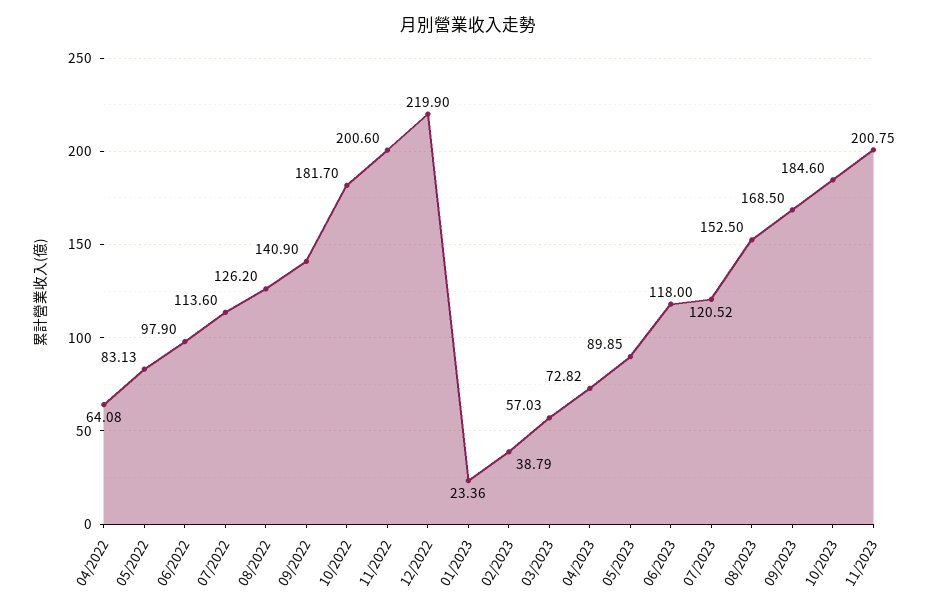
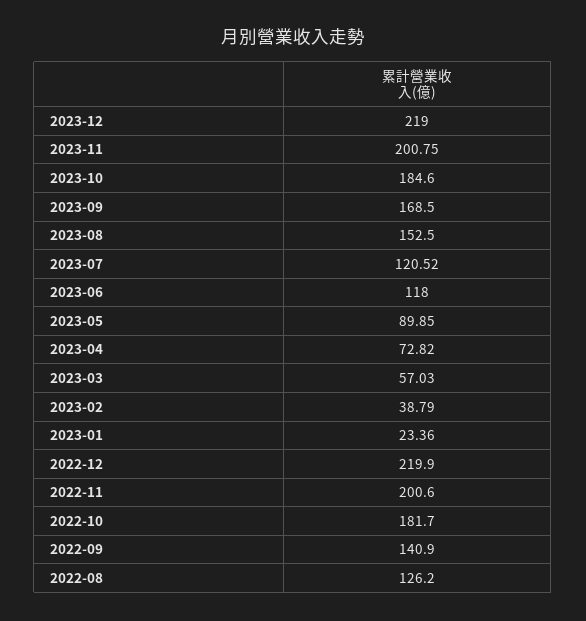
04/2022: 64.08 -> none
05/2022: 83.13 -> none
06/2022: 97.9 -> none
07/2022: 113.6 -> none
2023-12: none -> 219

